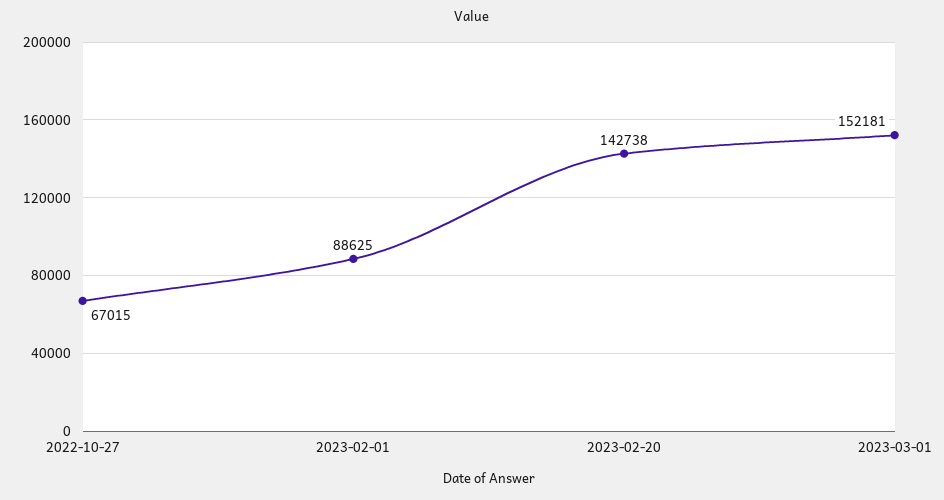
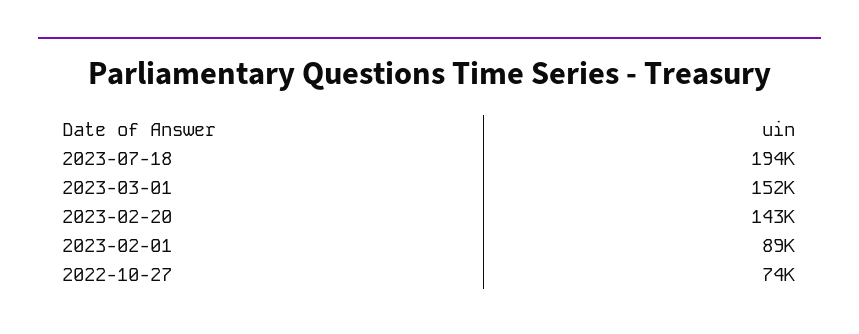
2022-10-27: 67015 -> 74000
2023-07-18: none -> 194000

